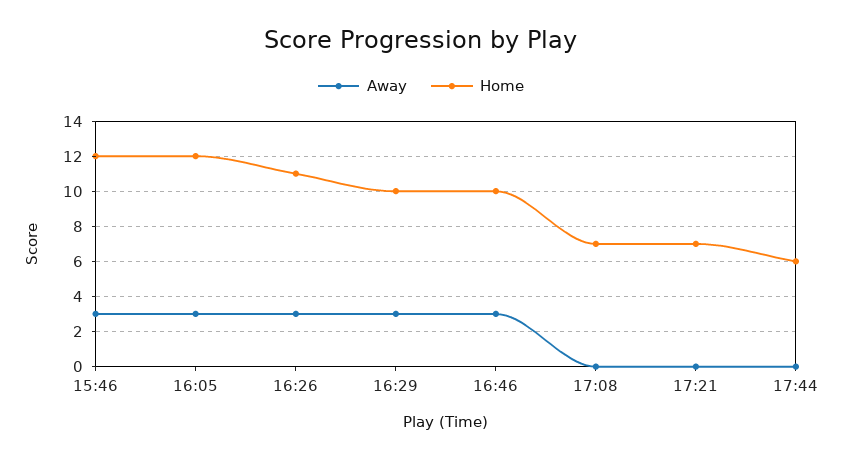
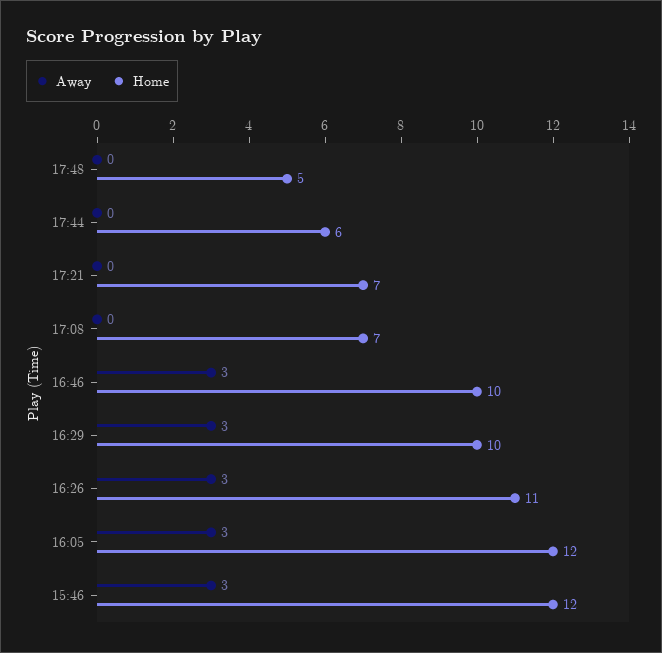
Away, 17:48: none -> 0
Home, 17:48: none -> 5

